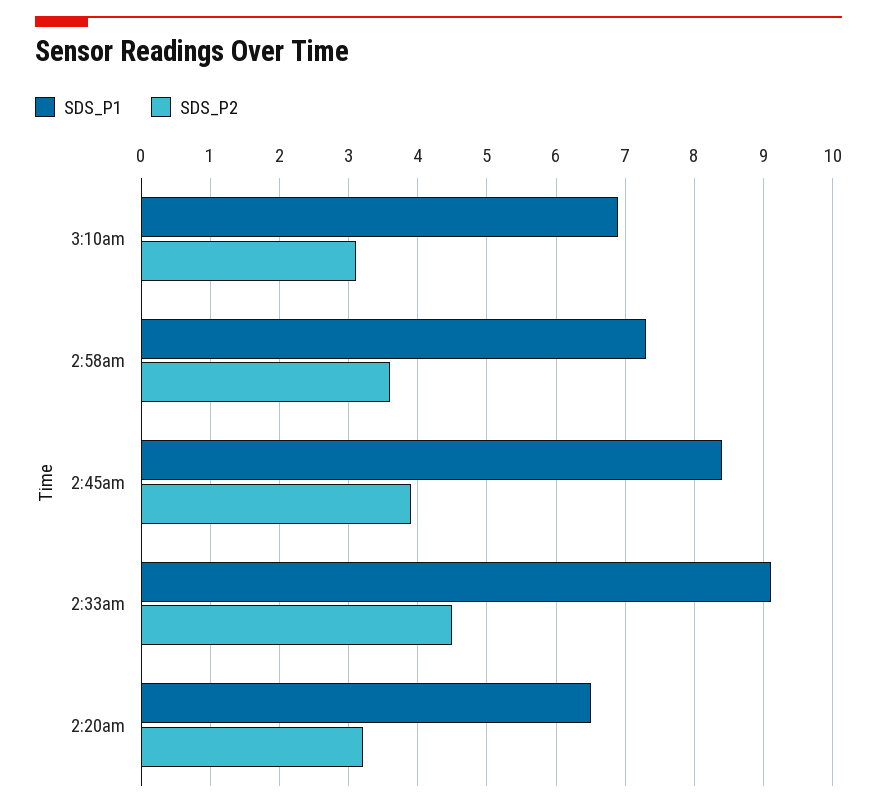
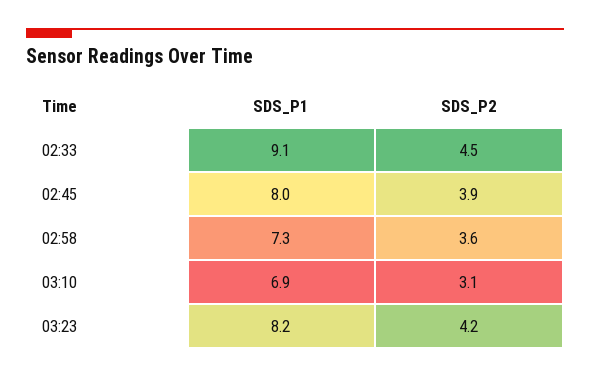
SDS_P1, 2:45am: 8.4 -> 8
SDS_P1, 2:20am: 6.5 -> none
SDS_P2, 2:20am: 3.2 -> none
SDS_P1, 03:23: none -> 8.2
SDS_P2, 03:23: none -> 4.2

